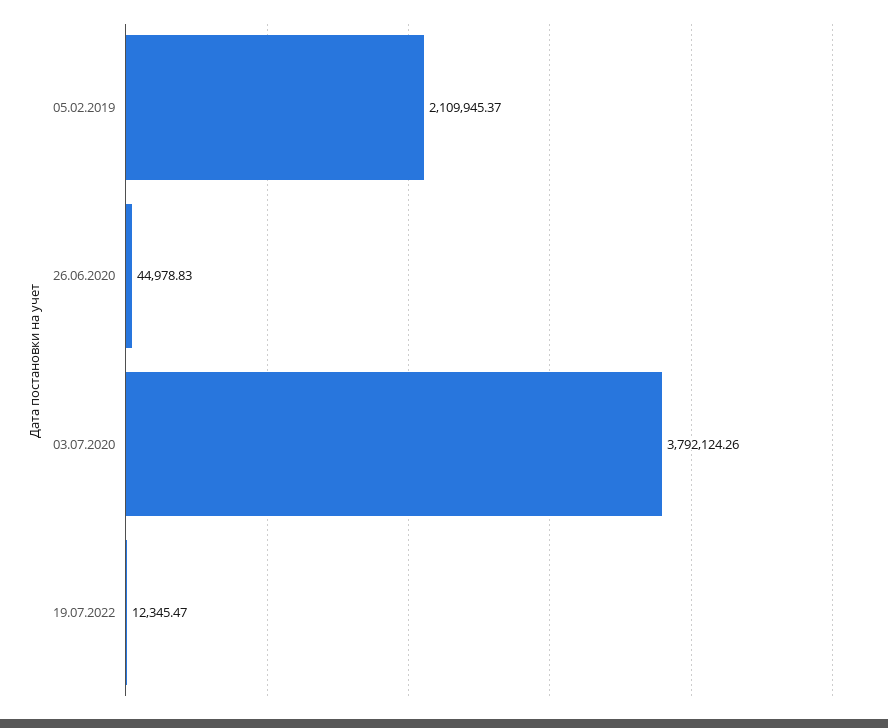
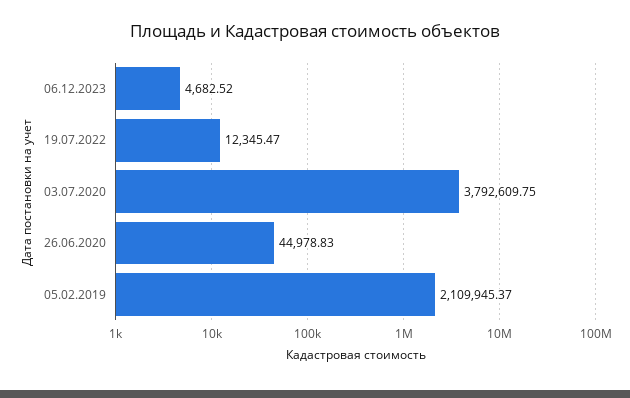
03.07.2020: 3792124.26 -> 3792609.75
06.12.2023: none -> 4682.52

